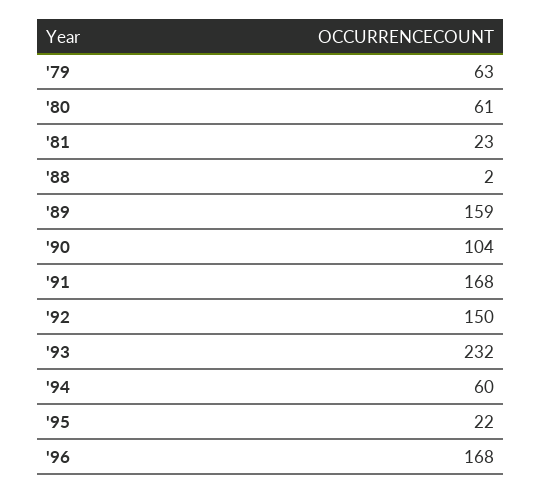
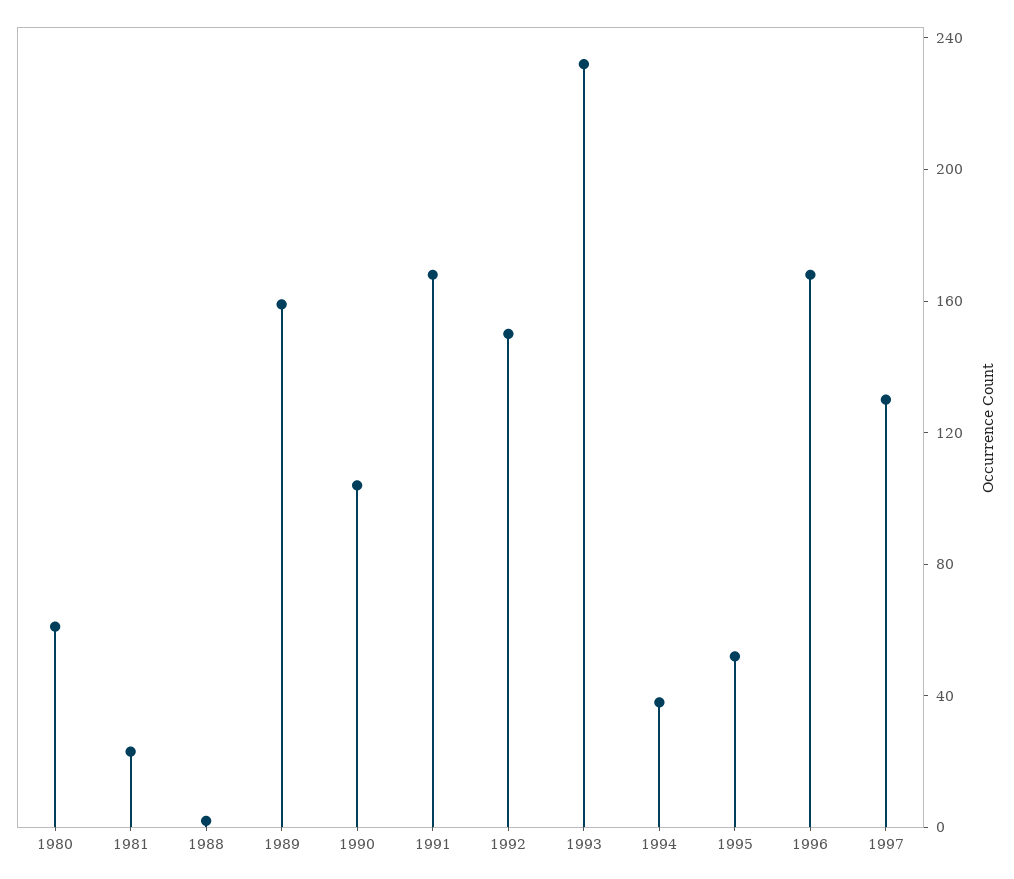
'79: 63 -> none
'94: 60 -> 40
'95: 22 -> 50
1997: none -> 130

